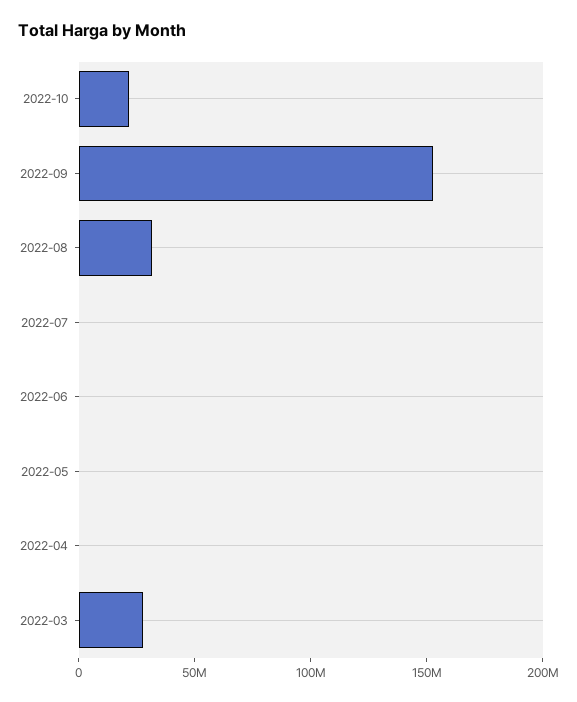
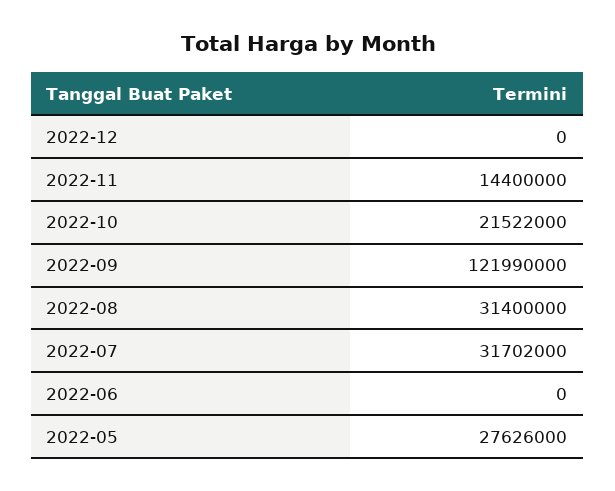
2022-09: 150000000 -> 121990000
2022-07: 0 -> 31702000
2022-05: 0 -> 27626000
2022-04: 0 -> none
2022-03: 30000000 -> none
2022-12: none -> 0
2022-11: none -> 14400000

